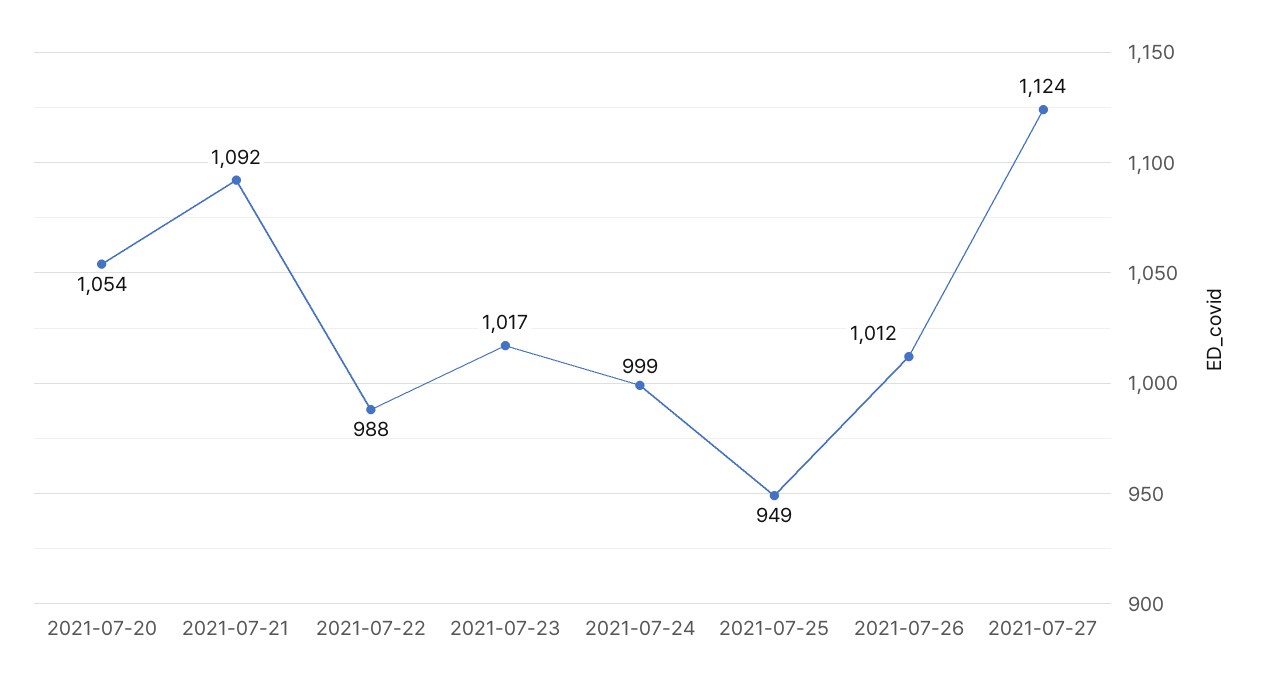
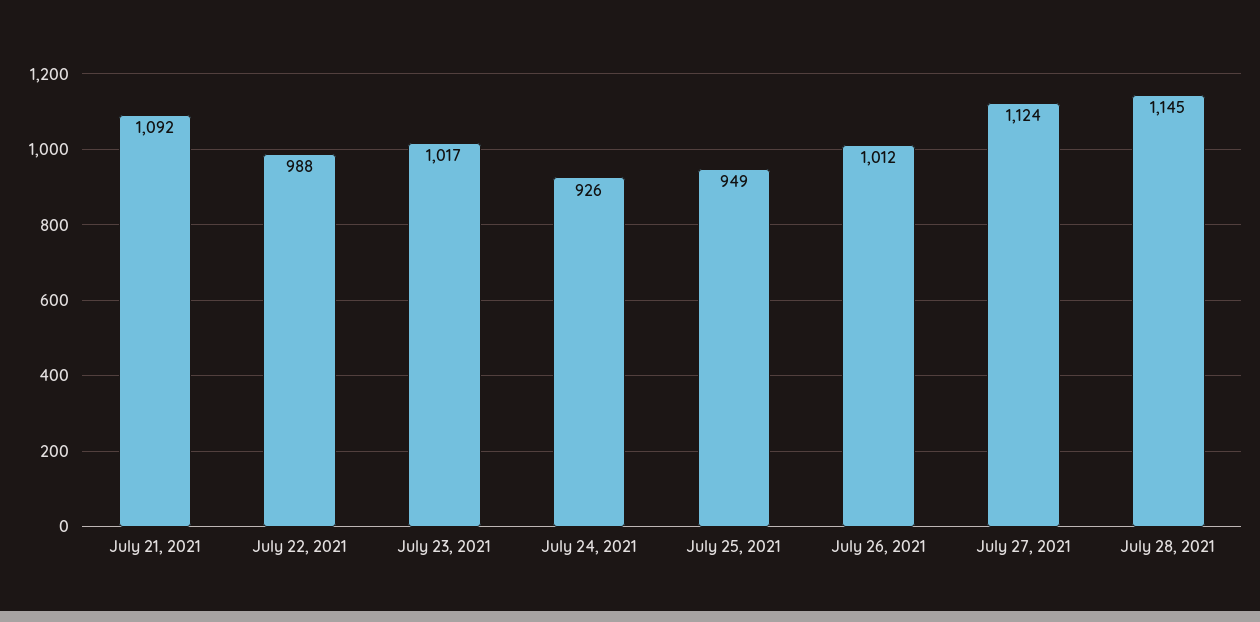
2021-07-20: 1054 -> none
2021-07-24: 999 -> 926
July 28, 2021: none -> 1145

